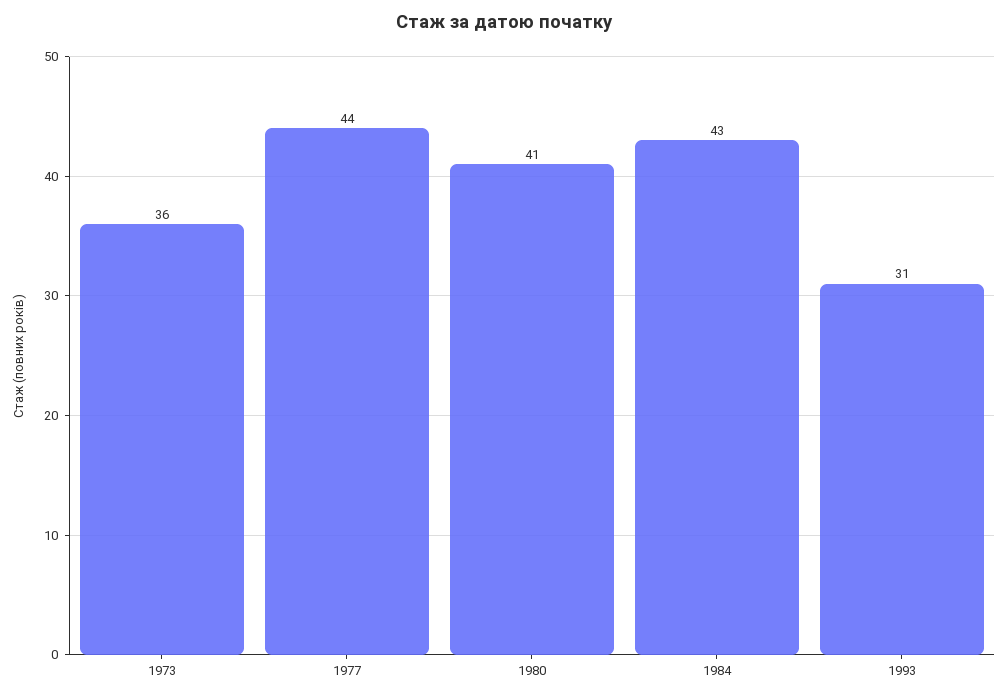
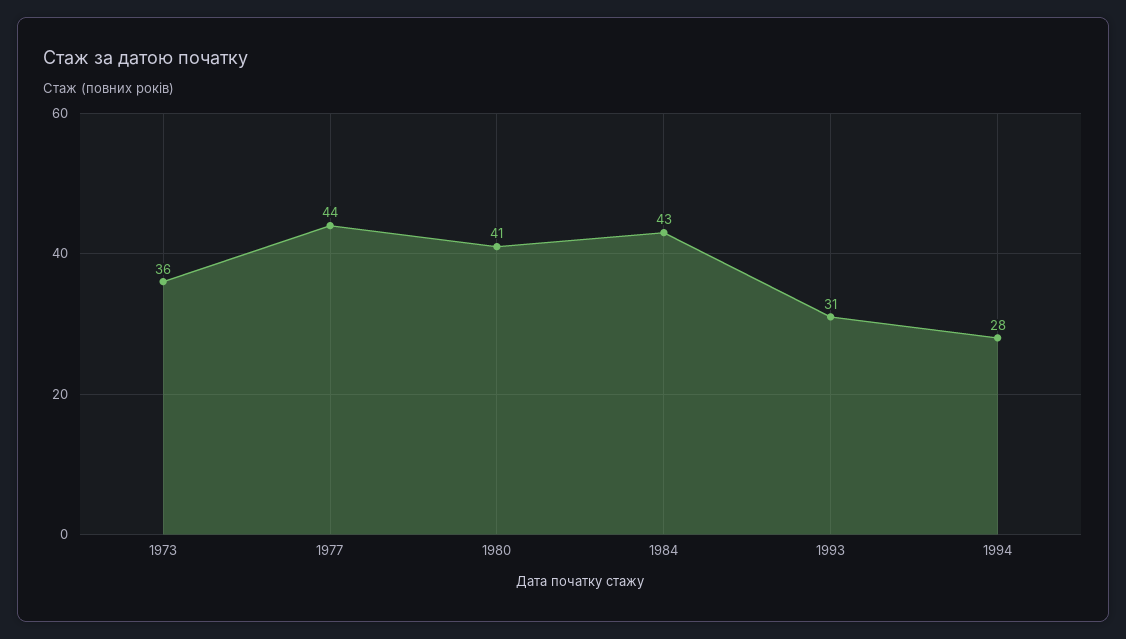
1994: none -> 28

